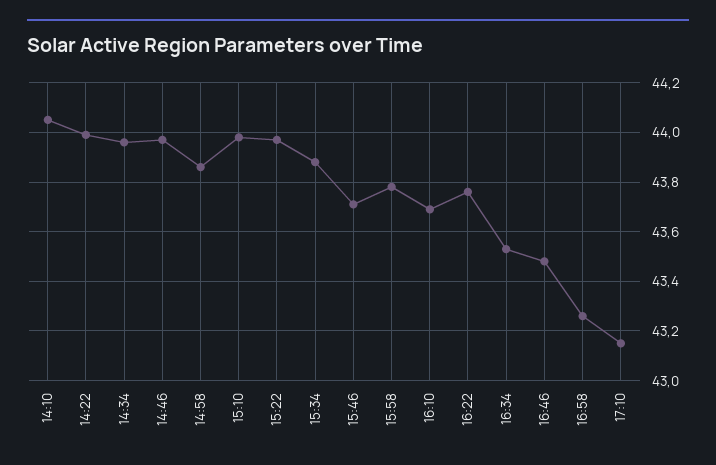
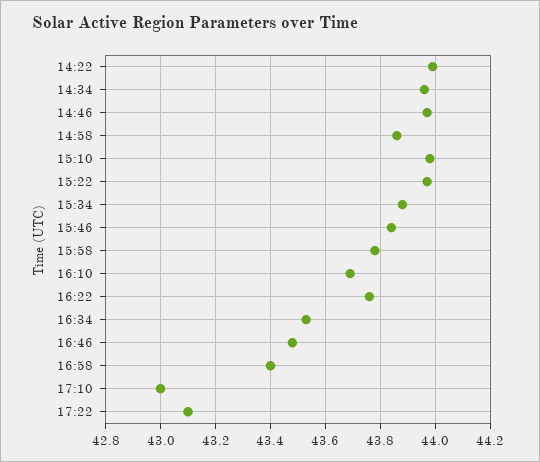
14:10: 44.05 -> none
15:46: 43.7 -> 43.85
16:58: 43.25 -> 43.4
17:10: 43.15 -> 43
17:22: none -> 43.1

